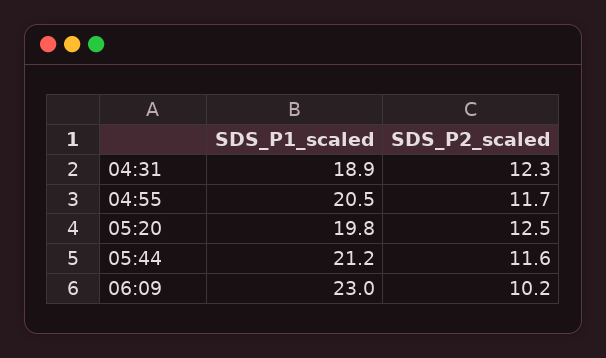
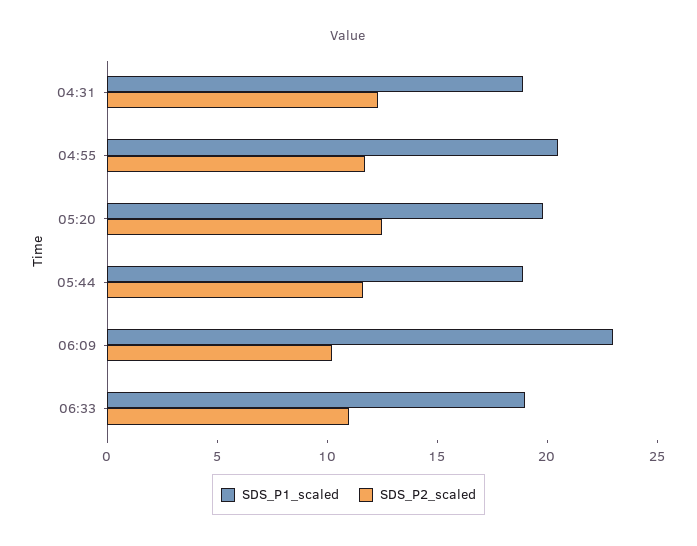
SDS_P1_scaled, 05:44: 21.2 -> 19
SDS_P1_scaled, 06:33: none -> 19
SDS_P2_scaled, 06:33: none -> 11

